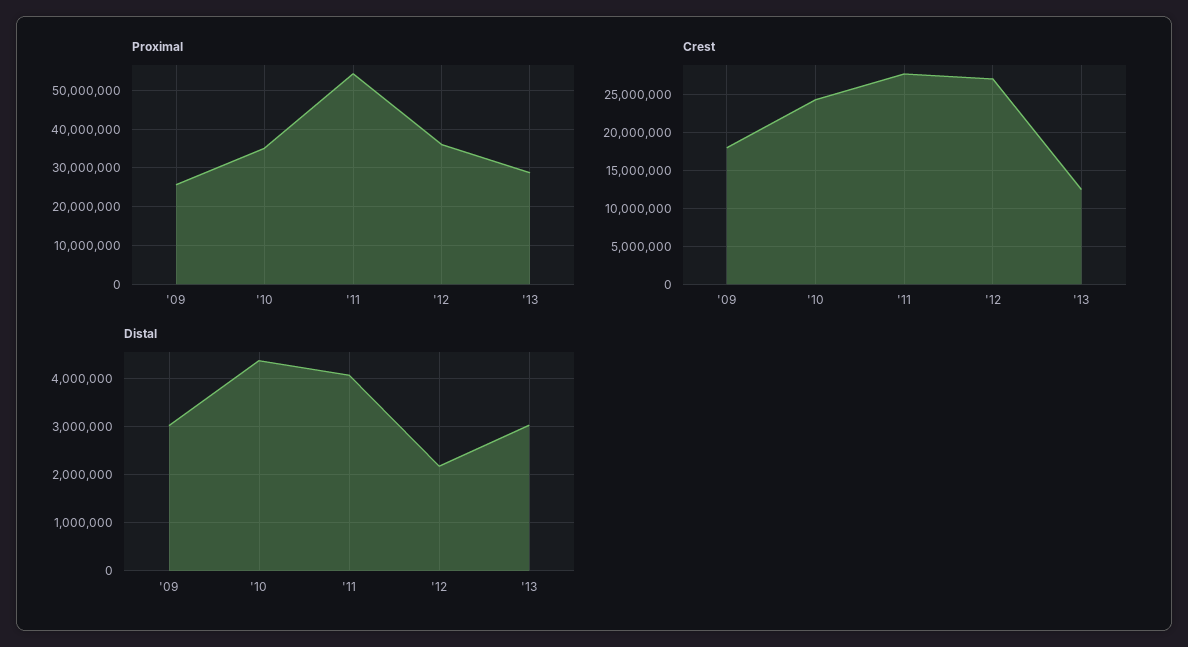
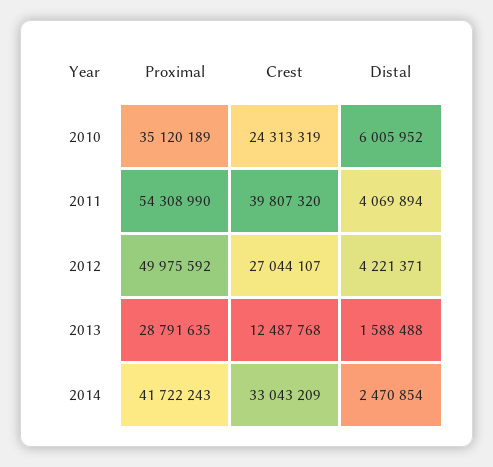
Proximal, '09: 26000000 -> none
Proximal, '12: 36000000 -> 49975592
Crest, '09: 18000000 -> none
Crest, '11: 28000000 -> 39807320
Distal, '09: 3000000 -> none
Distal, '10: 4400000 -> 6005952
Distal, '12: 2200000 -> 4221371
Distal, '13: 3000000 -> 1588488
Proximal, 2014: none -> 41722243
Crest, 2014: none -> 33043209
Distal, 2014: none -> 2470854

